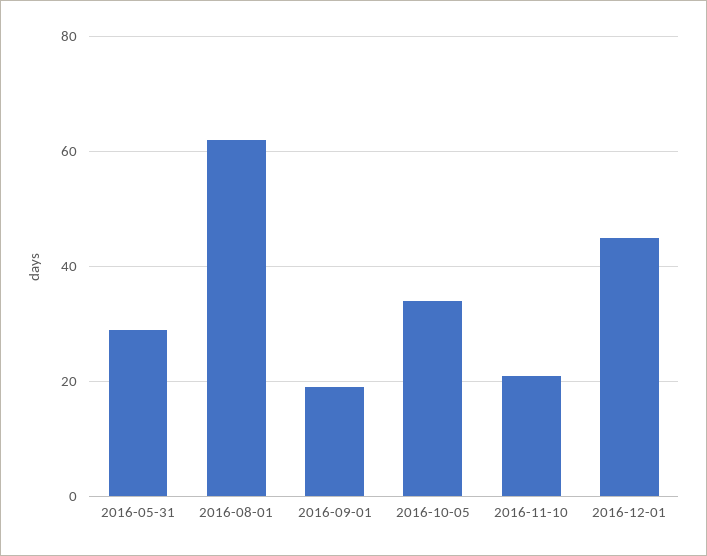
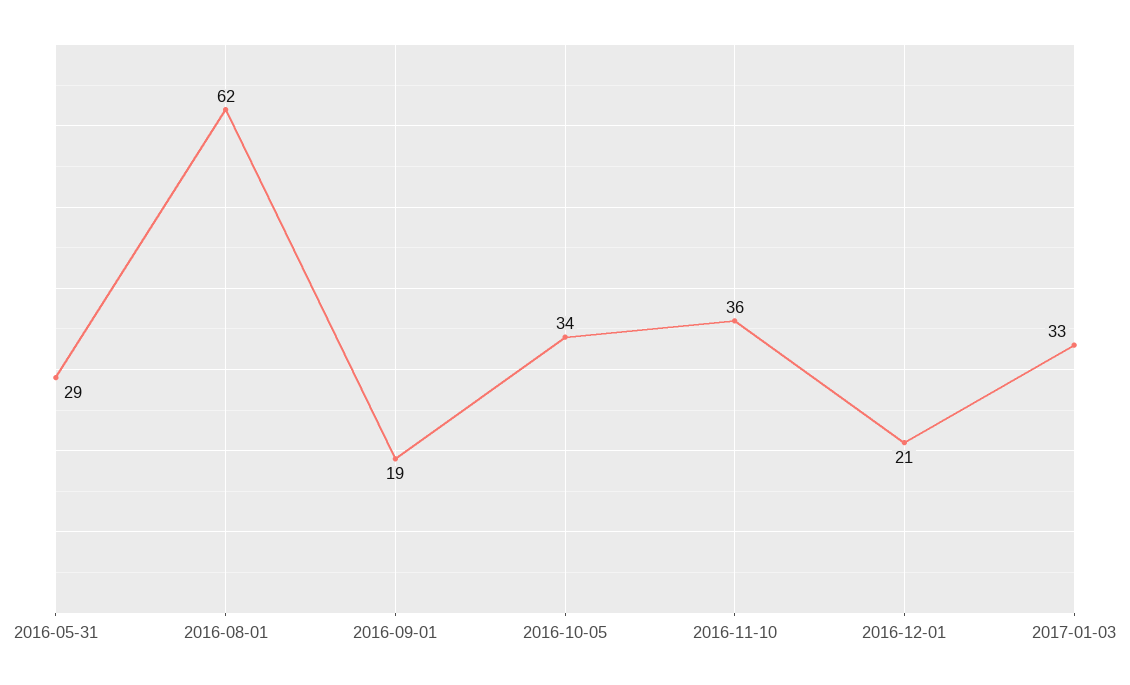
2016-11-10: 20 -> 36
2016-12-01: 45 -> 21
2017-01-03: none -> 33

